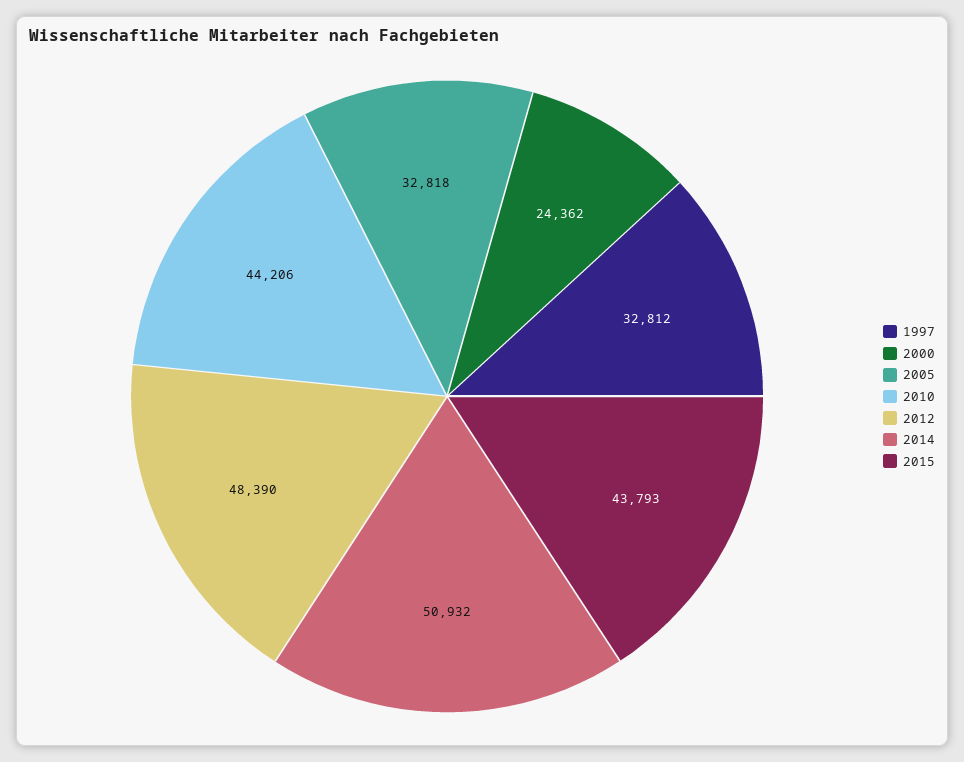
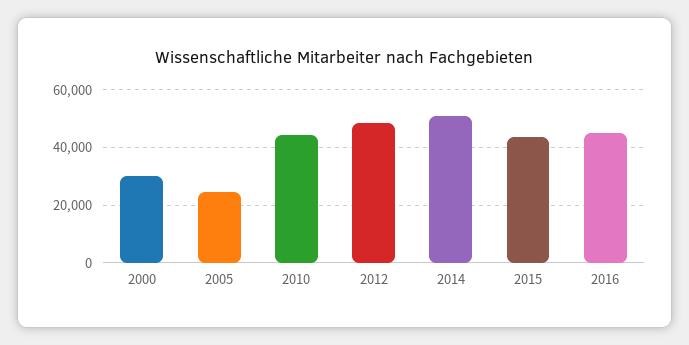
1997: 32812 -> none
2000: 24362 -> 30000
2005: 32818 -> 25000
2016: none -> 45000

